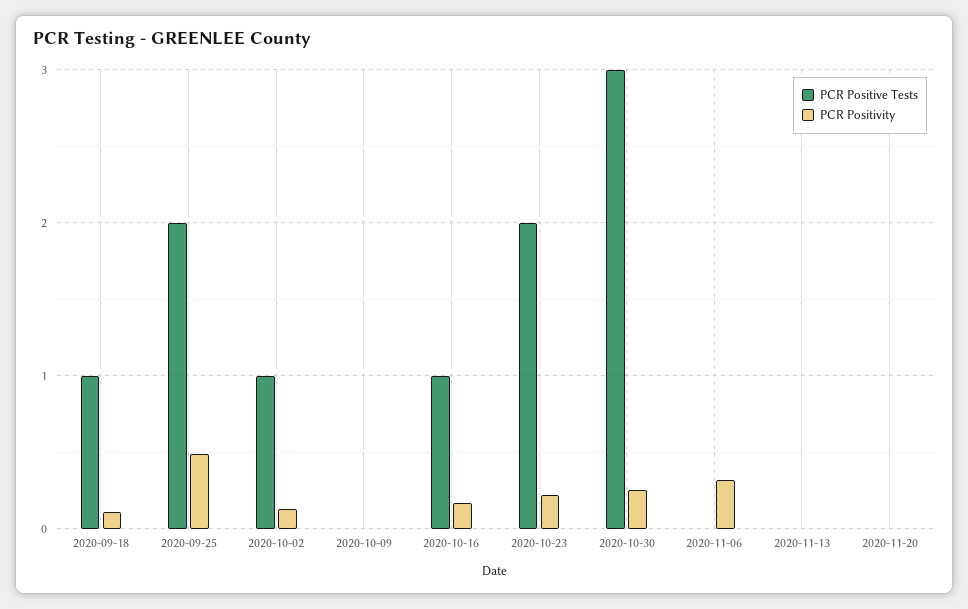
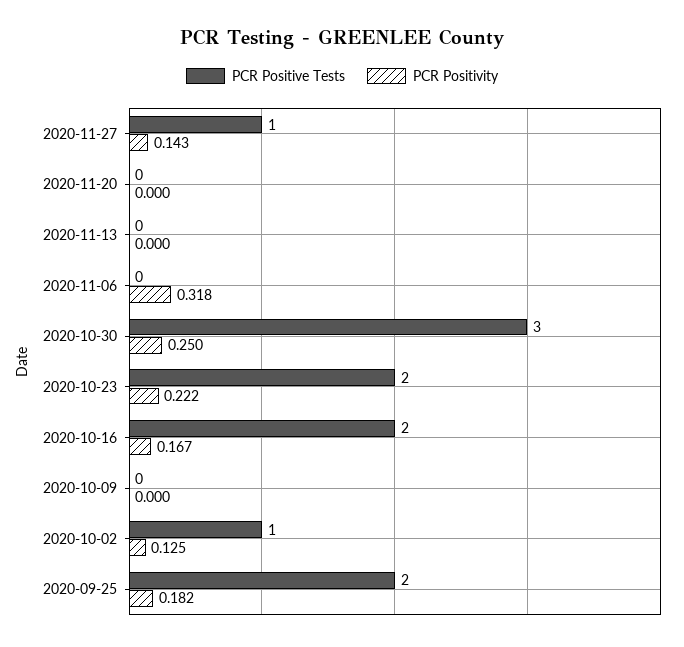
PCR Positive Tests, 2020-09-18: 1 -> none
PCR Positivity, 2020-09-18: 0.1 -> none
PCR Positivity, 2020-09-25: 0.5 -> 0.182
PCR Positive Tests, 2020-10-16: 1 -> 2
PCR Positive Tests, 2020-11-27: none -> 1
PCR Positivity, 2020-11-27: none -> 0.143

